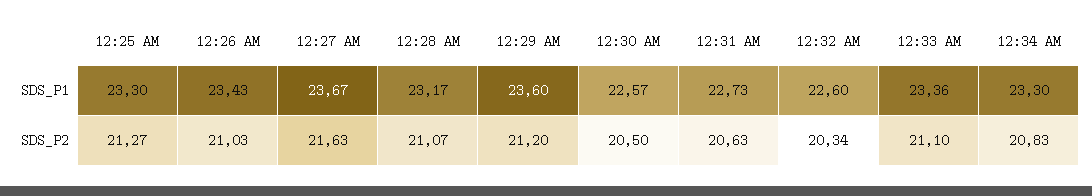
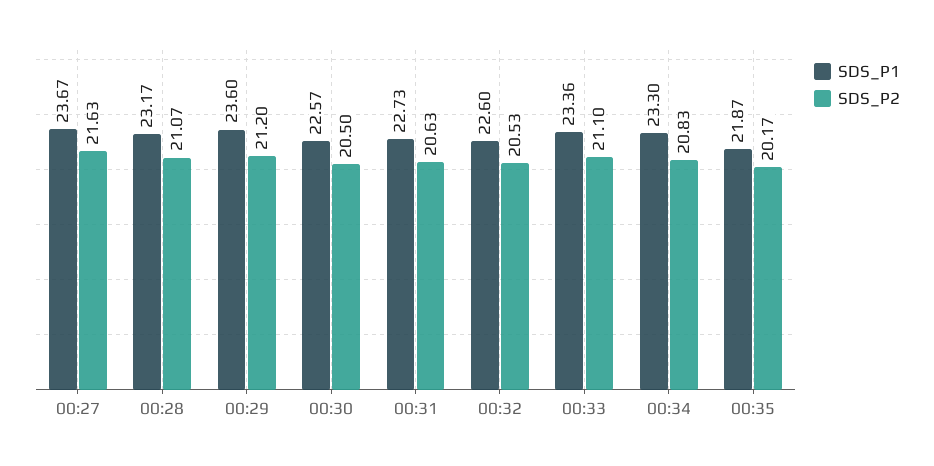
SDS_P1, 12:25 AM: 23.3 -> none
SDS_P1, 12:26 AM: 23.43 -> none
SDS_P2, 12:25 AM: 21.27 -> none
SDS_P2, 12:26 AM: 21.03 -> none
SDS_P2, 12:32 AM: 20.34 -> 20.53
SDS_P1, 00:35: none -> 21.87
SDS_P2, 00:35: none -> 20.17

